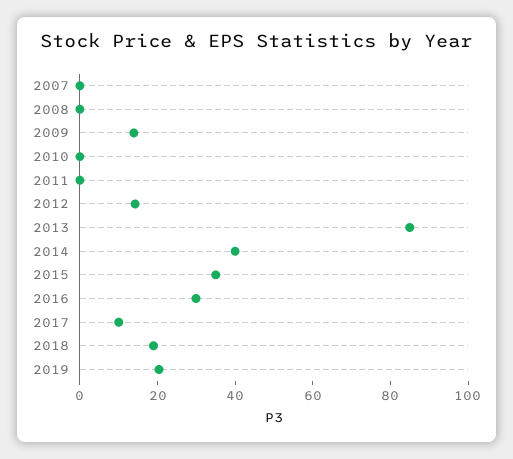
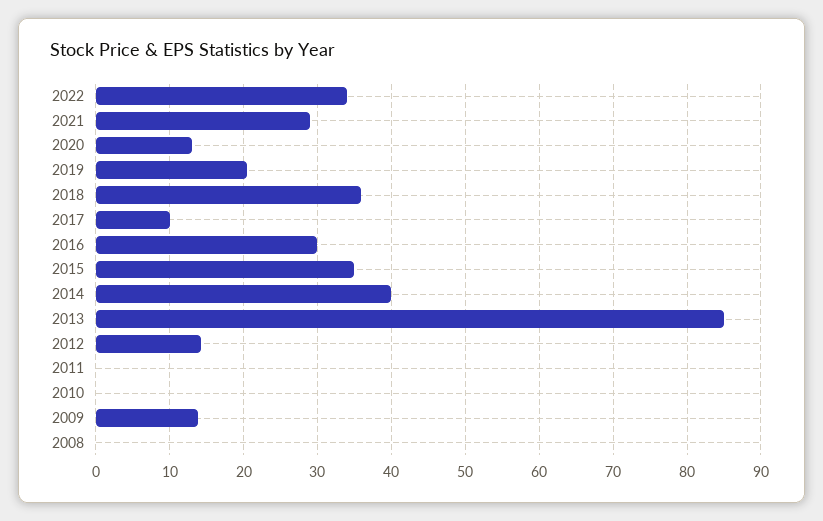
2007: 0 -> none
2018: 20 -> 36
2022: none -> 34
2021: none -> 29
2020: none -> 13

